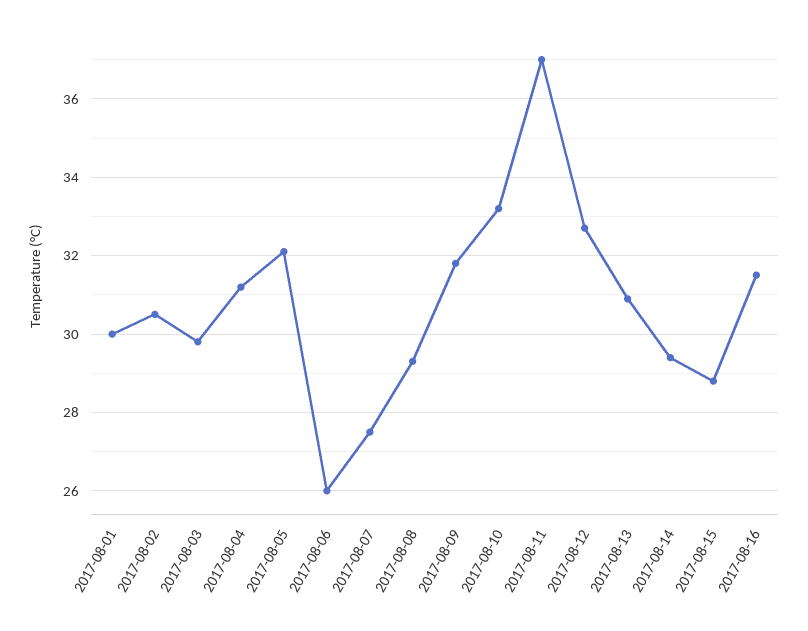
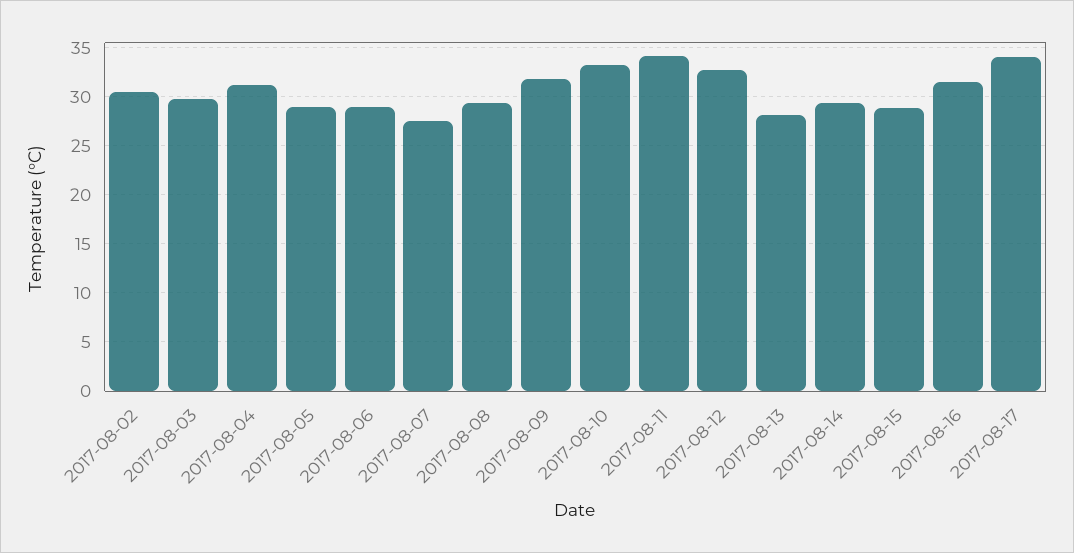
2017-08-01: 30 -> none
2017-08-05: 32 -> 29
2017-08-06: 26 -> 29
2017-08-11: 37 -> 34
2017-08-13: 31 -> 28
2017-08-17: none -> 34

